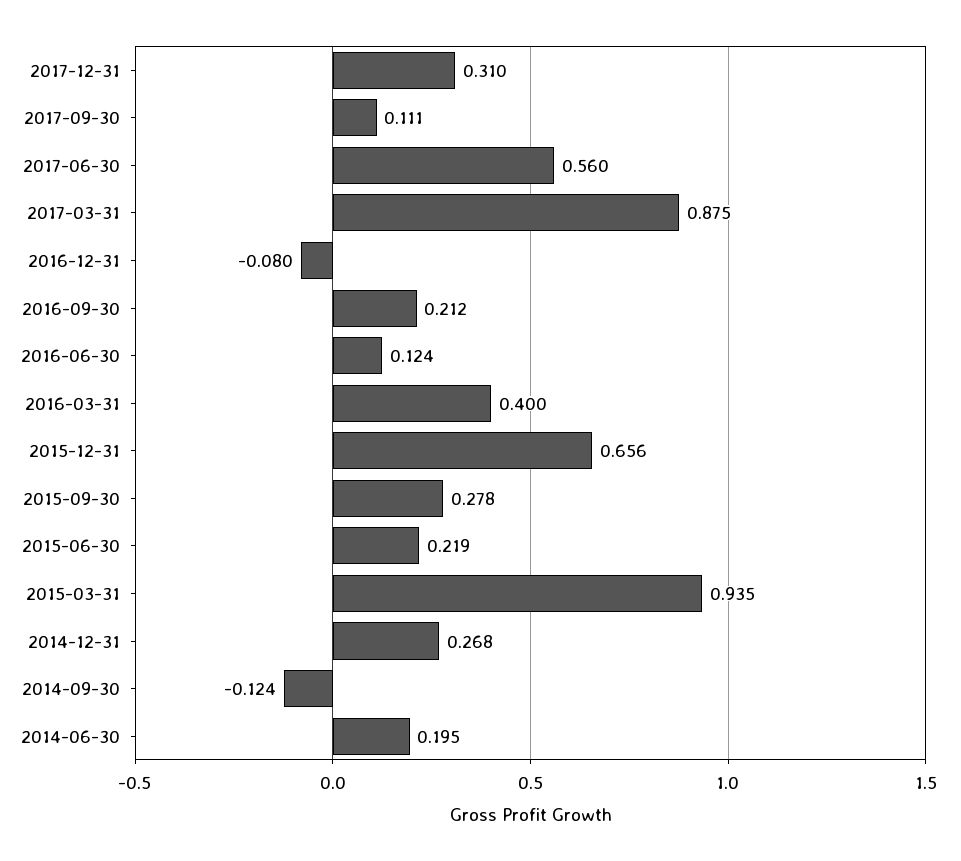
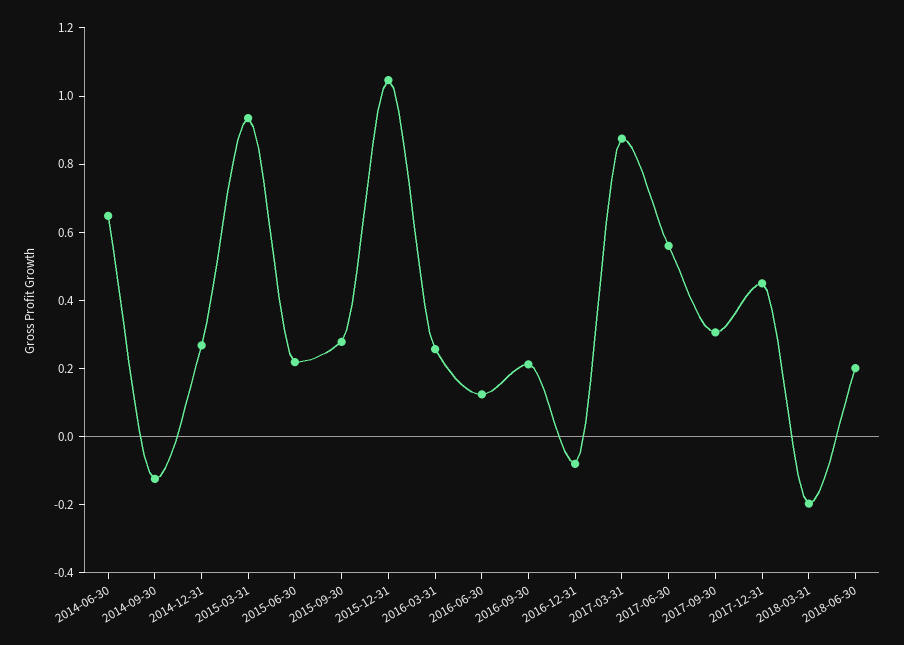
2017-12-31: 0.31 -> 0.45
2017-09-30: 0.111 -> 0.3
2016-03-31: 0.4 -> 0.25
2015-12-31: 0.656 -> 1.05
2014-06-30: 0.195 -> 0.65
2018-03-31: none -> -0.2
2018-06-30: none -> 0.2

